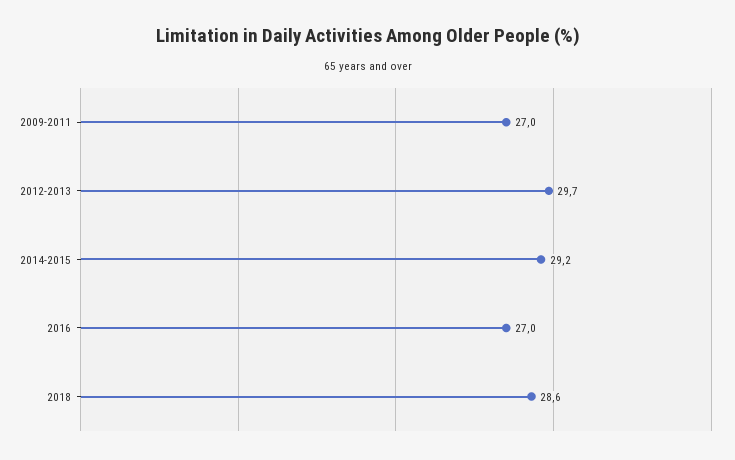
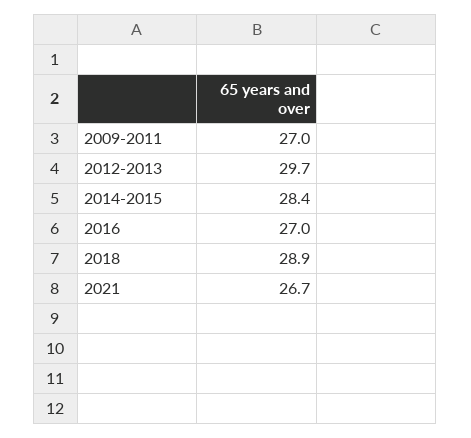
2014-2015: 29.2 -> 28.4
2018: 28.6 -> 28.9
2021: none -> 26.7

